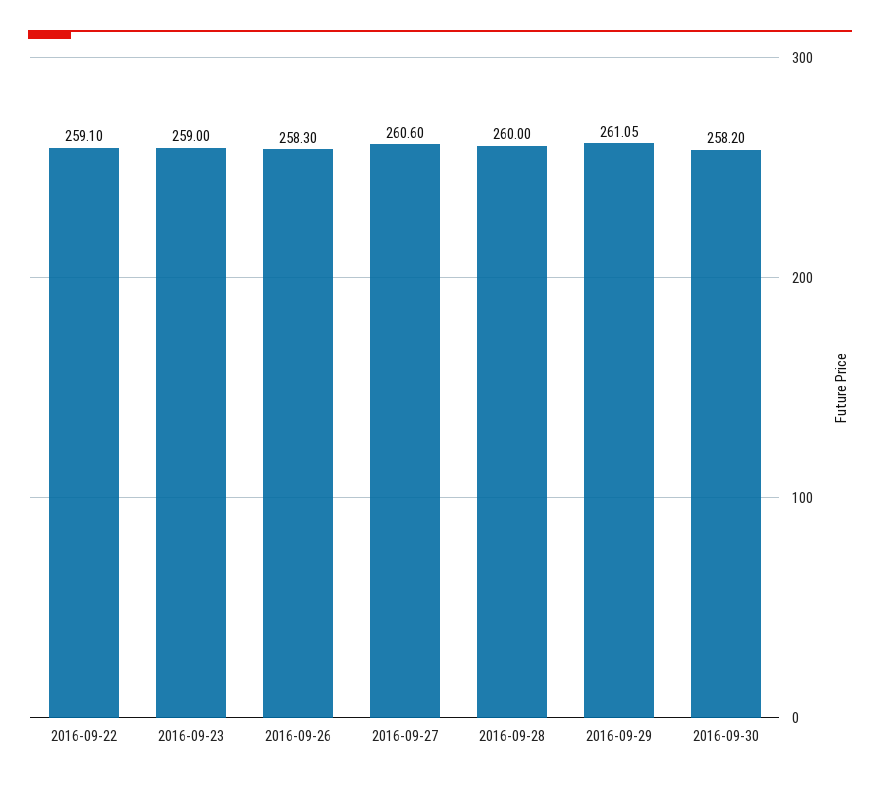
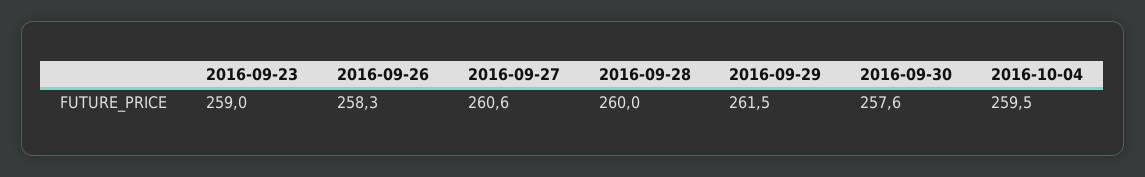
2016-09-22: 259.1 -> none
2016-09-29: 261.05 -> 261.5
2016-09-30: 258.2 -> 257.6
2016-10-04: none -> 259.5

